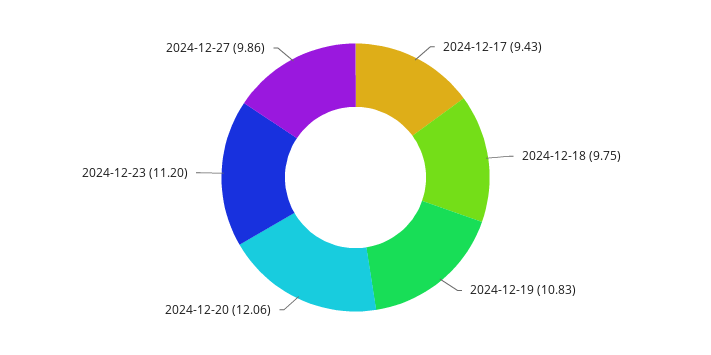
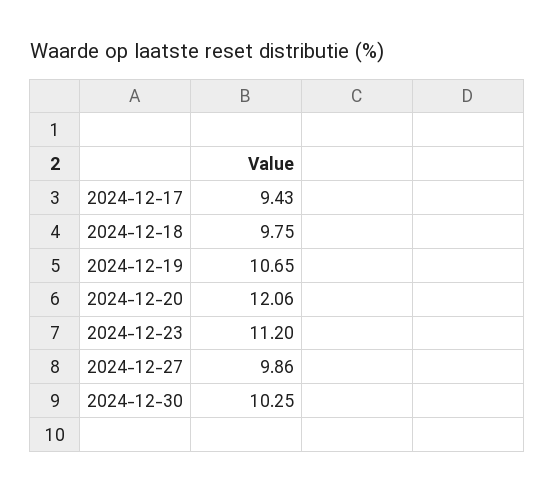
2024-12-19: 10.83 -> 10.65
2024-12-30: none -> 10.25

